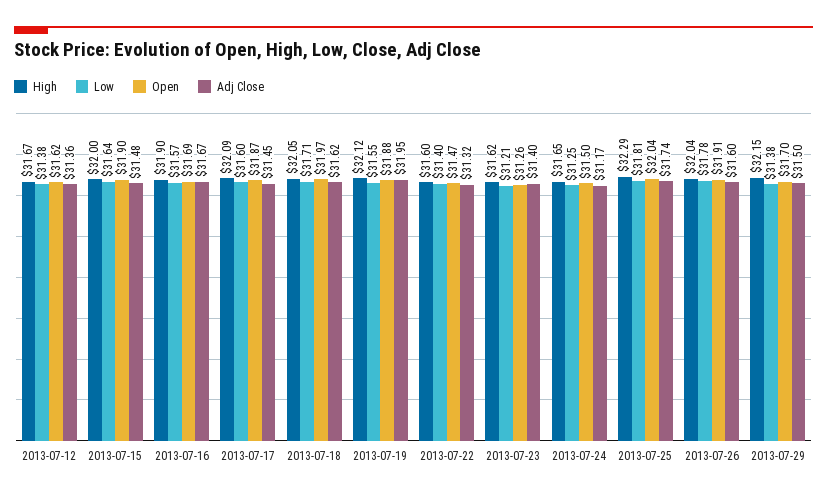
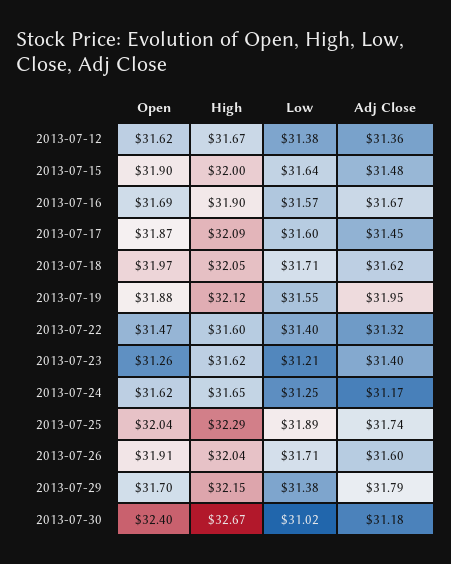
Open, 2013-07-24: 31.5 -> 31.62
Low, 2013-07-25: 31.81 -> 31.89
Low, 2013-07-26: 31.78 -> 31.71
Adj Close, 2013-07-29: 31.5 -> 31.79
Open, 2013-07-30: none -> 32.4
High, 2013-07-30: none -> 32.67
Low, 2013-07-30: none -> 31.02
Adj Close, 2013-07-30: none -> 31.18

